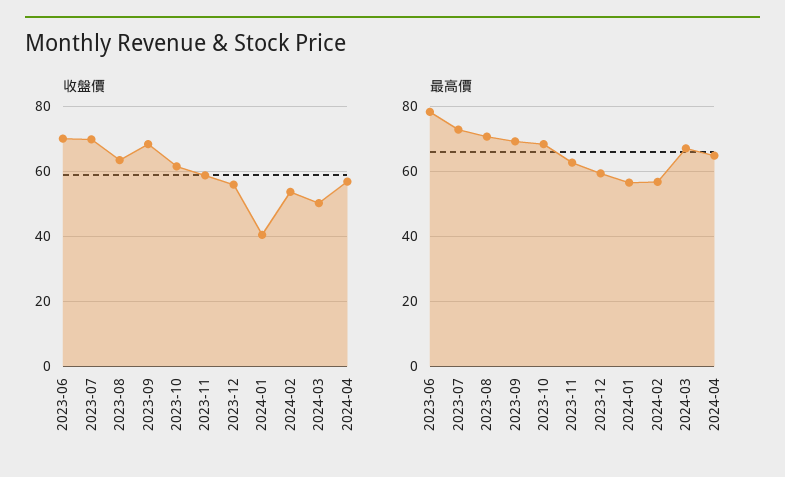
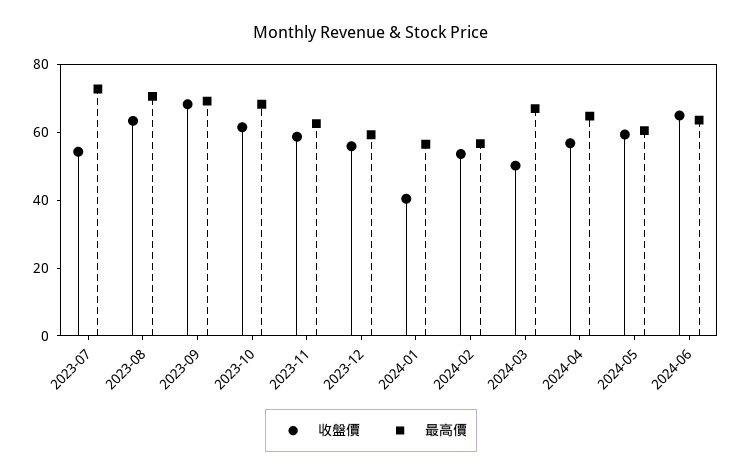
收盤價, 2023-06: 70 -> none
收盤價, 2023-07: 70 -> 55
最高價, 2023-06: 78 -> none
收盤價, 2024-05: none -> 60
最高價, 2024-05: none -> 60
收盤價, 2024-06: none -> 65
最高價, 2024-06: none -> 65

